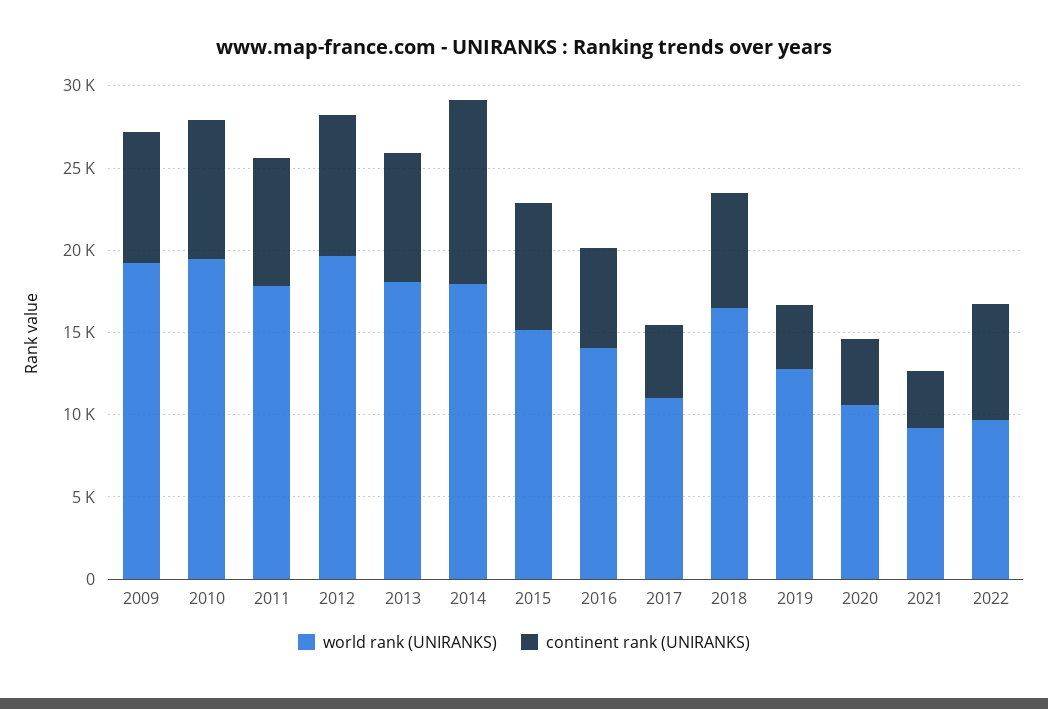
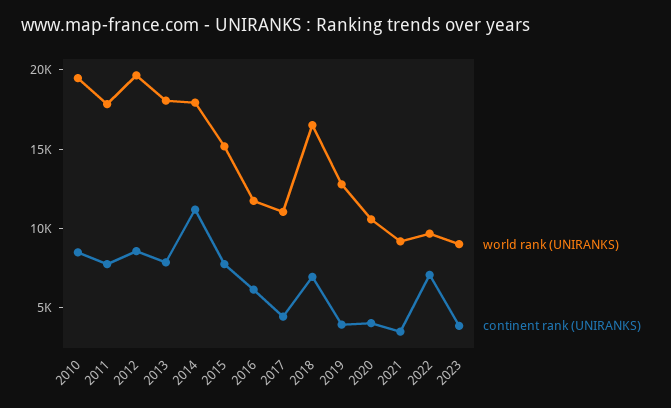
world rank (UNIRANKS), 2009: 19000 -> none
continent rank (UNIRANKS), 2009: 8000 -> none
world rank (UNIRANKS), 2016: 14000 -> 12000
world rank (UNIRANKS), 2023: none -> 9000
continent rank (UNIRANKS), 2023: none -> 4000

